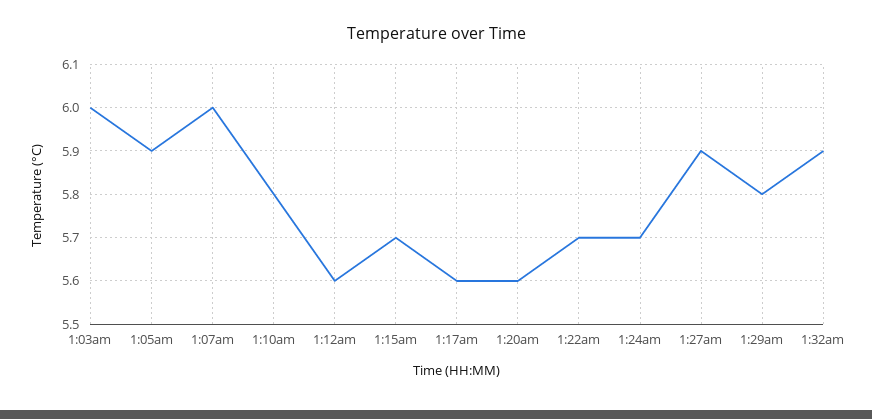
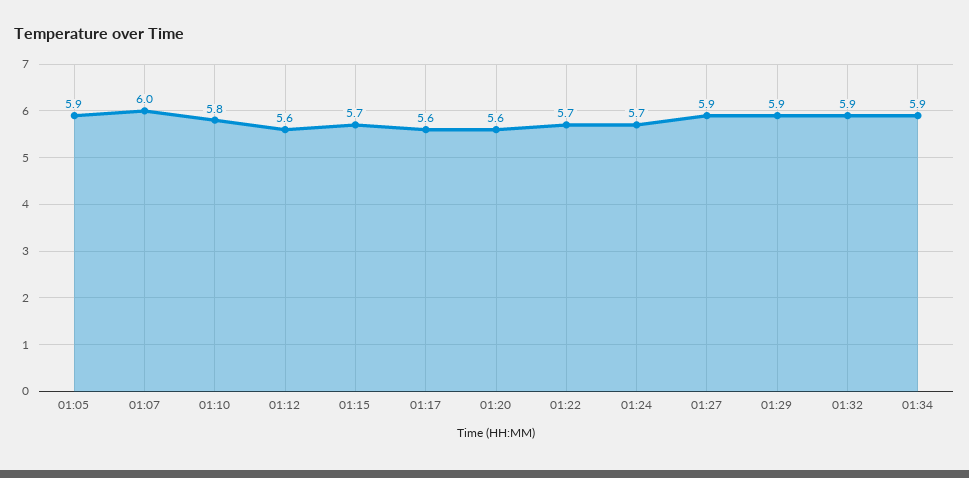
1:03am: 6 -> none
1:29am: 5.8 -> 5.9
01:34: none -> 5.9

